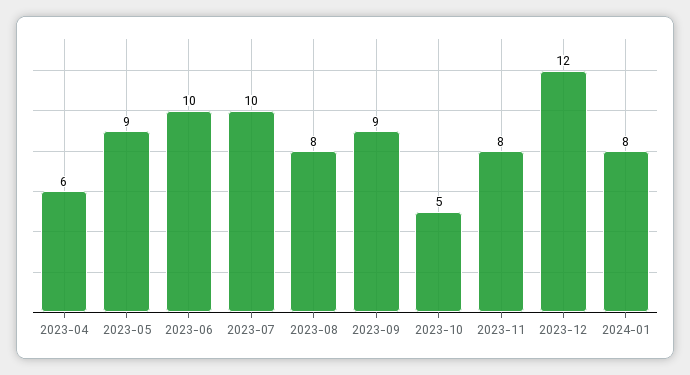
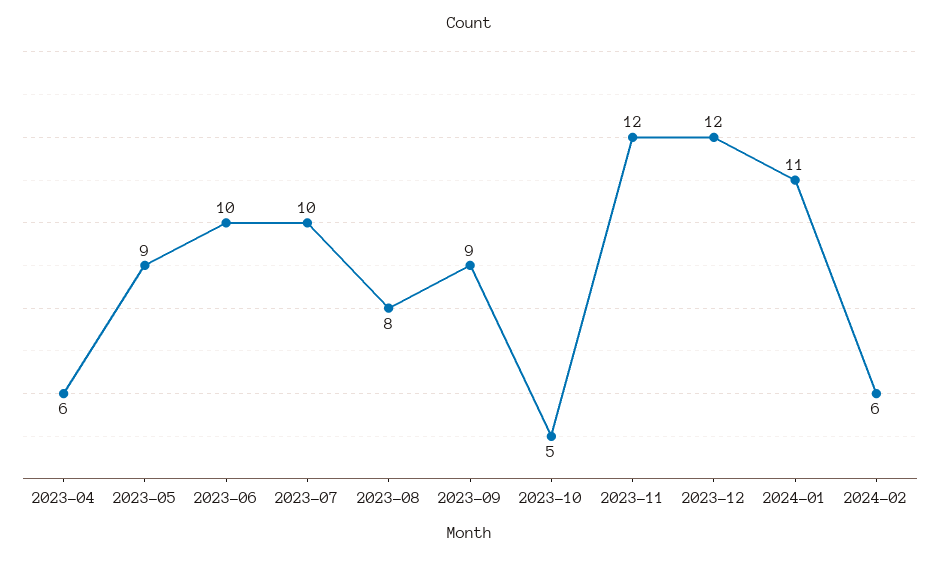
2023-11: 8 -> 12
2024-01: 8 -> 11
2024-02: none -> 6

